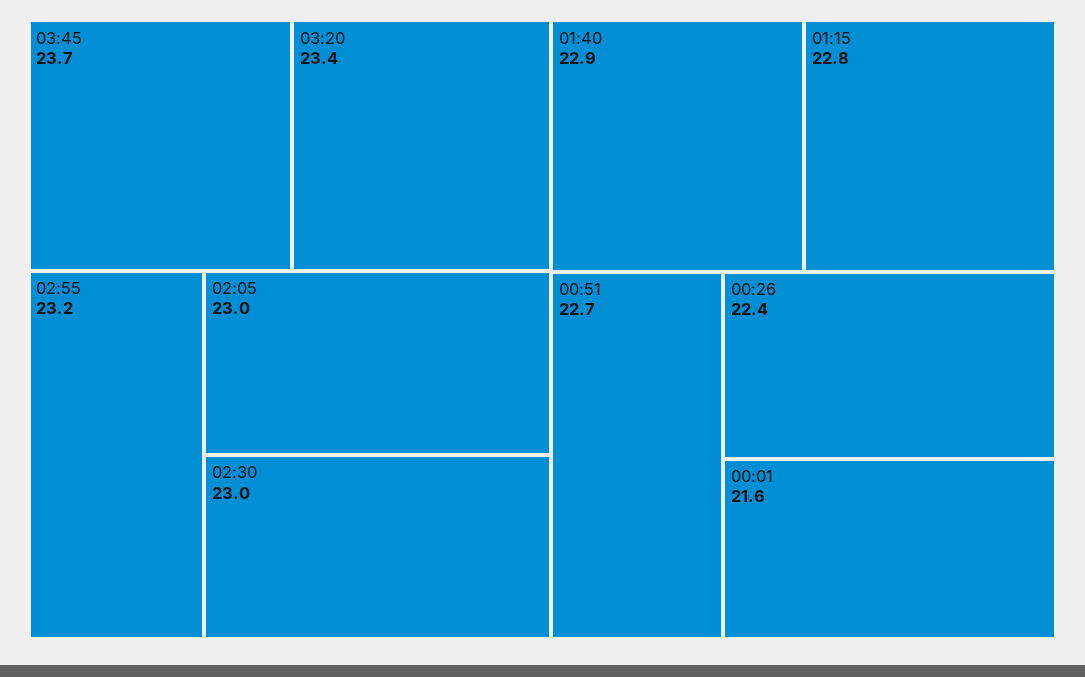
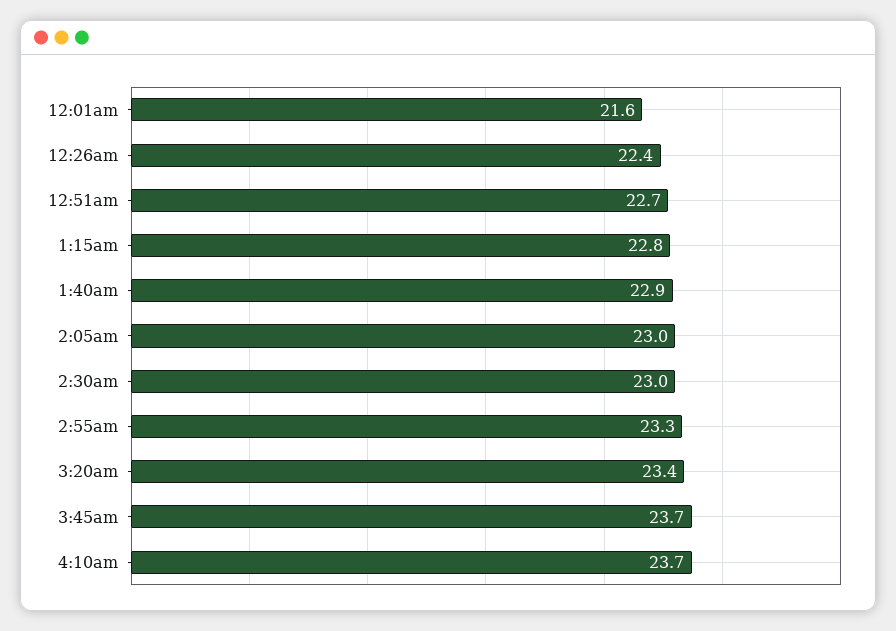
02:55: 23.2 -> 23.3
4:10am: none -> 23.7

